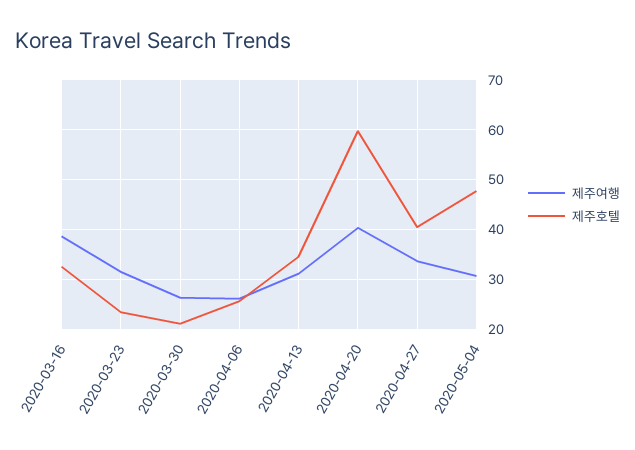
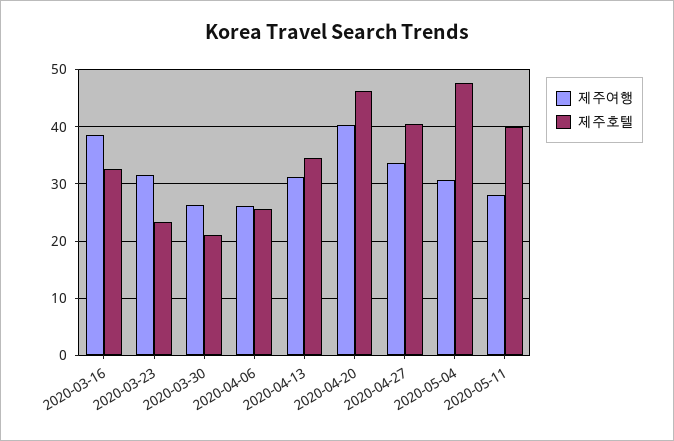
제주호텔, 2020-04-20: 60 -> 46
제주여행, 2020-05-11: none -> 28
제주호텔, 2020-05-11: none -> 40

